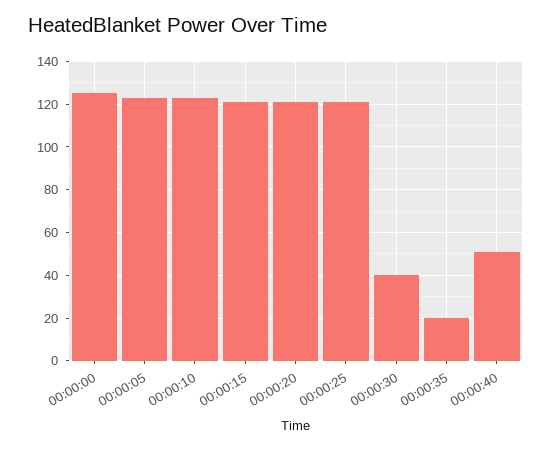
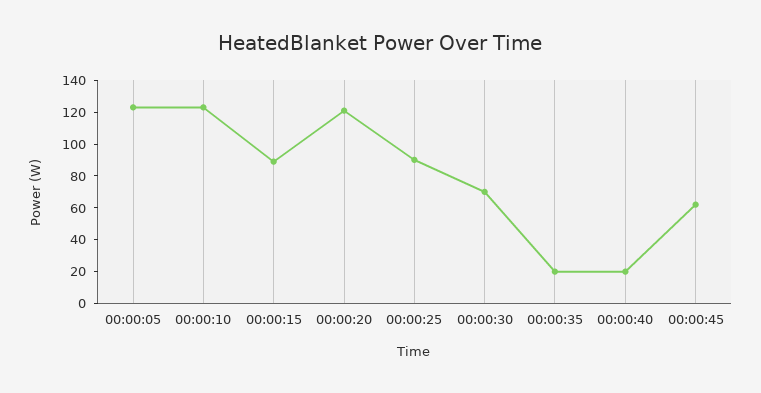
00:00:00: 125 -> none
00:00:15: 120 -> 90
00:00:25: 120 -> 90
00:00:30: 40 -> 70
00:00:40: 50 -> 20
00:00:45: none -> 60

